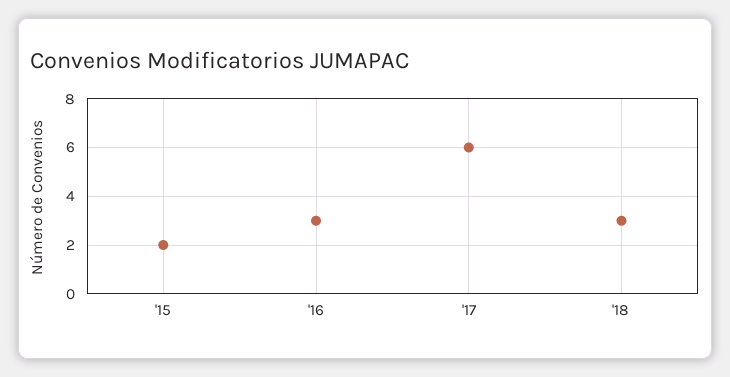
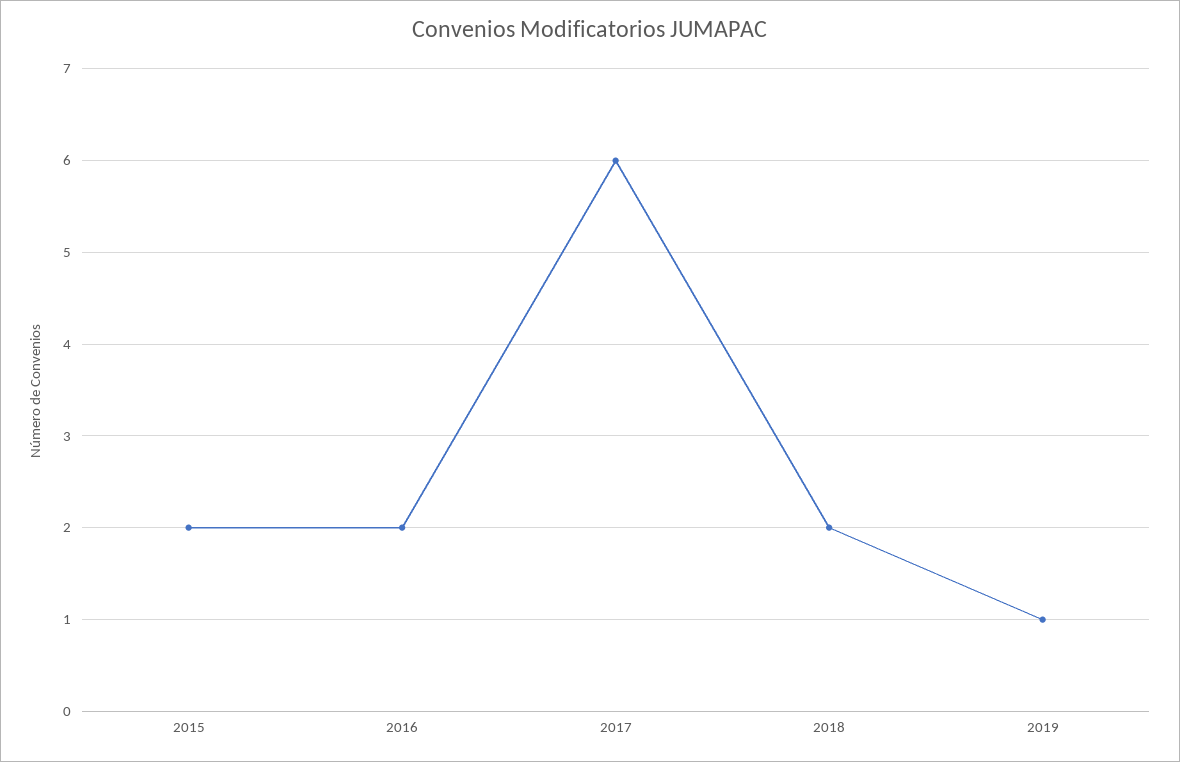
'16: 3 -> 2
'18: 3 -> 2
2019: none -> 1

